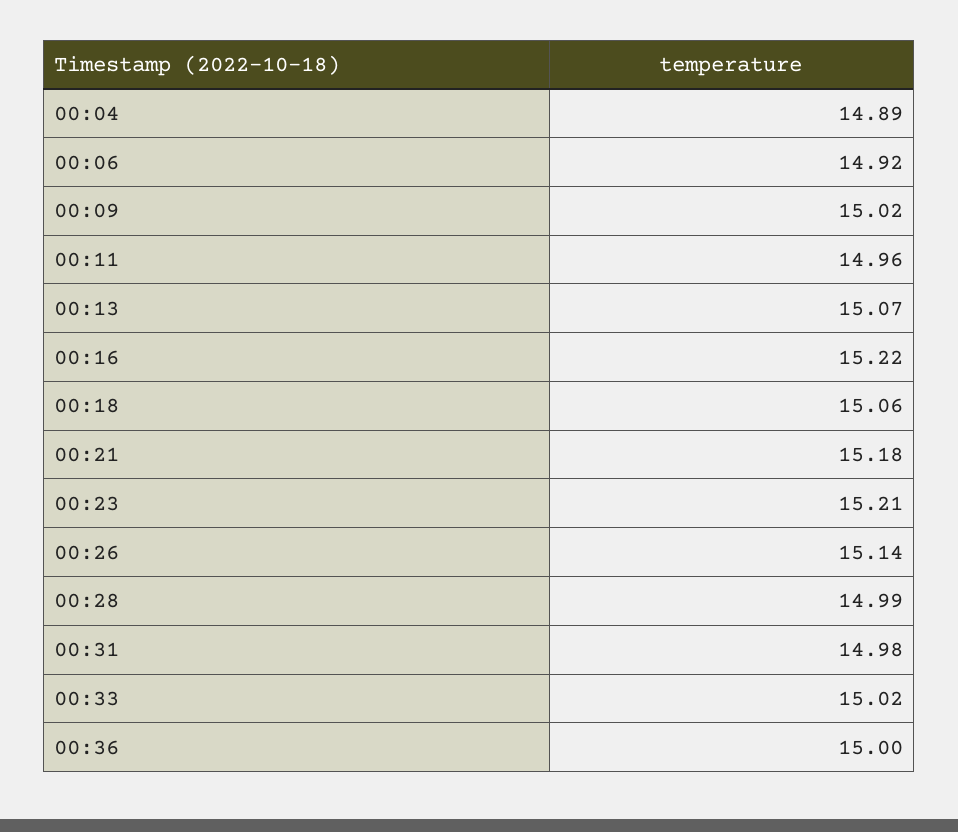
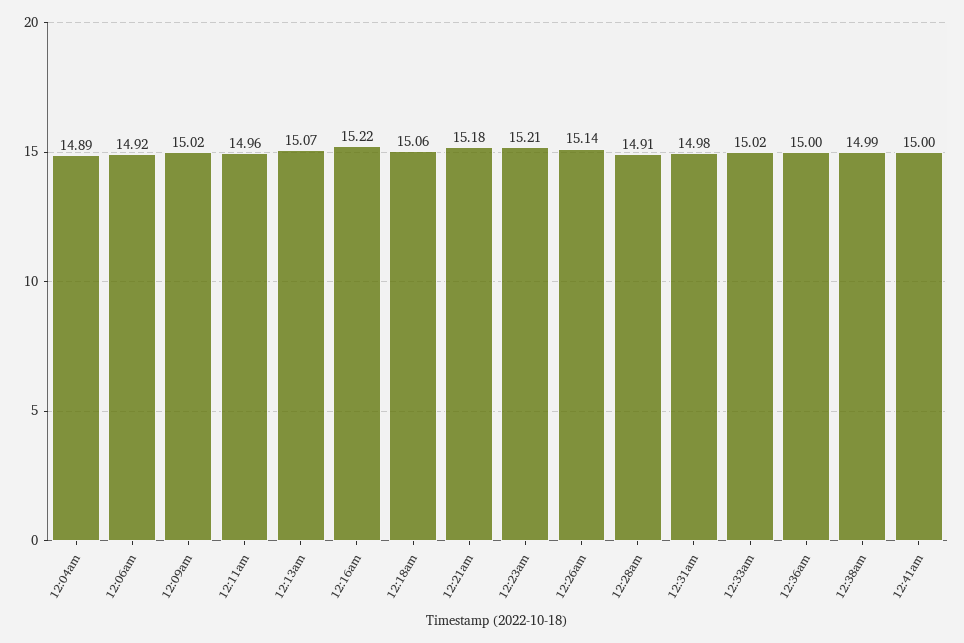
00:28: 14.99 -> 14.91
12:38am: none -> 14.99
12:41am: none -> 15

